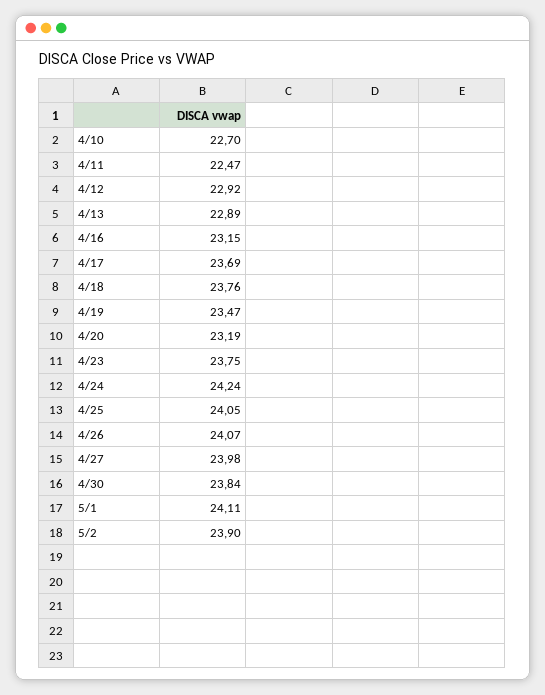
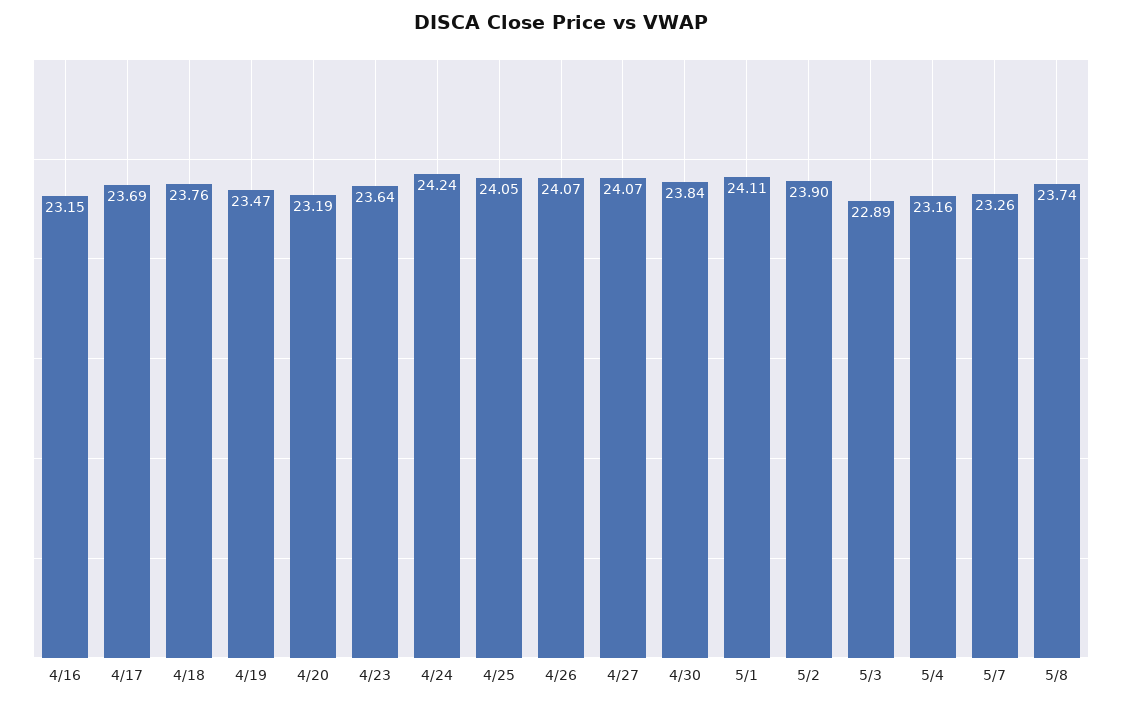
4/10: 22.7 -> none
4/11: 22.47 -> none
4/12: 22.92 -> none
4/13: 22.89 -> none
4/23: 23.75 -> 23.64
4/27: 23.98 -> 24.07
5/3: none -> 22.89
5/4: none -> 23.16
5/7: none -> 23.26
5/8: none -> 23.74

